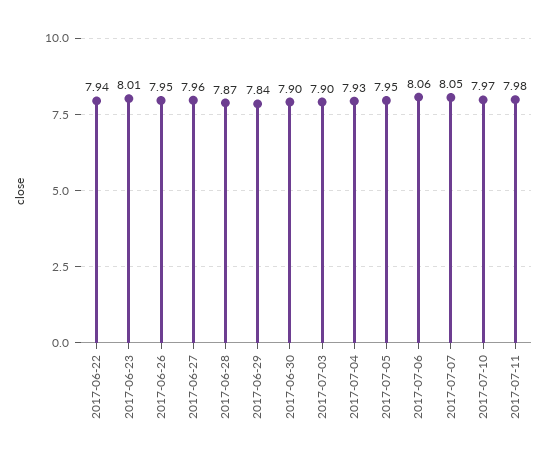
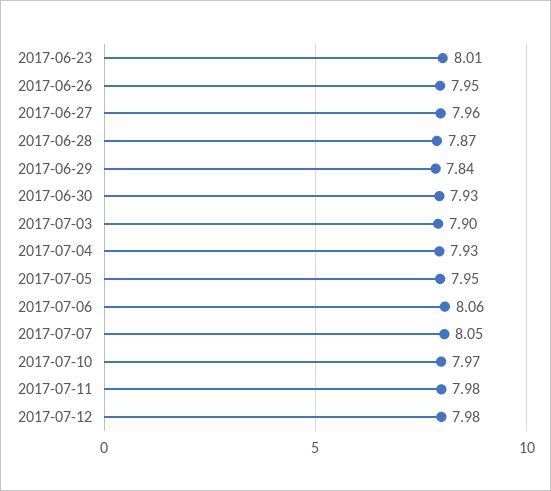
2017-06-22: 7.94 -> none
2017-06-30: 7.9 -> 7.93
2017-07-12: none -> 7.98

